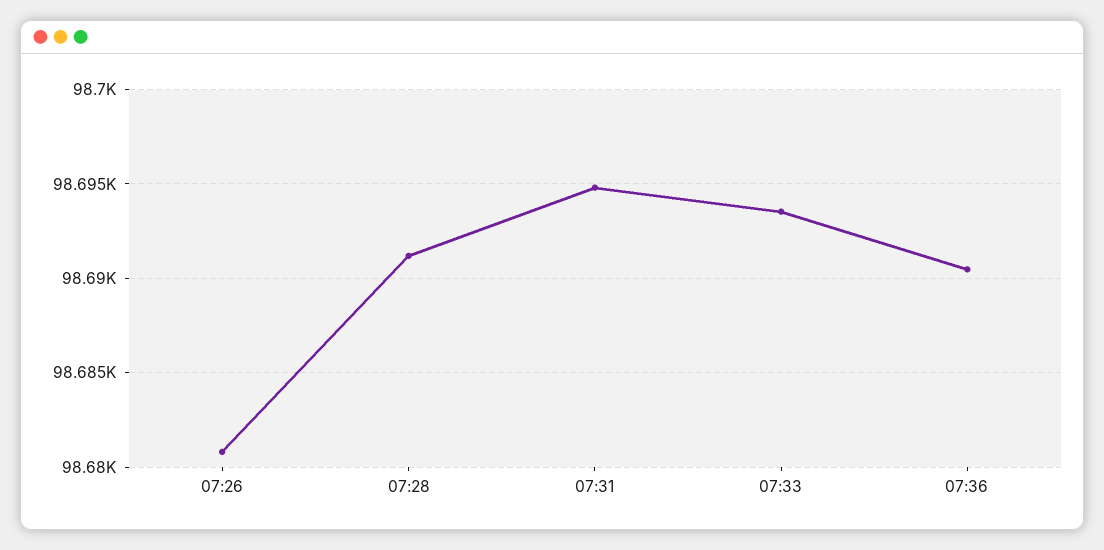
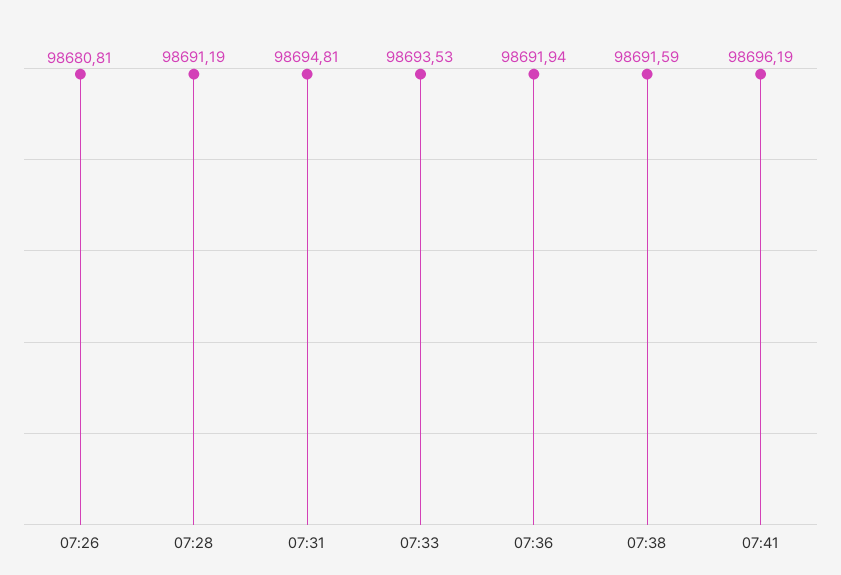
07:36: 98690.5 -> 98691.94
07:38: none -> 98691.59
07:41: none -> 98696.19

